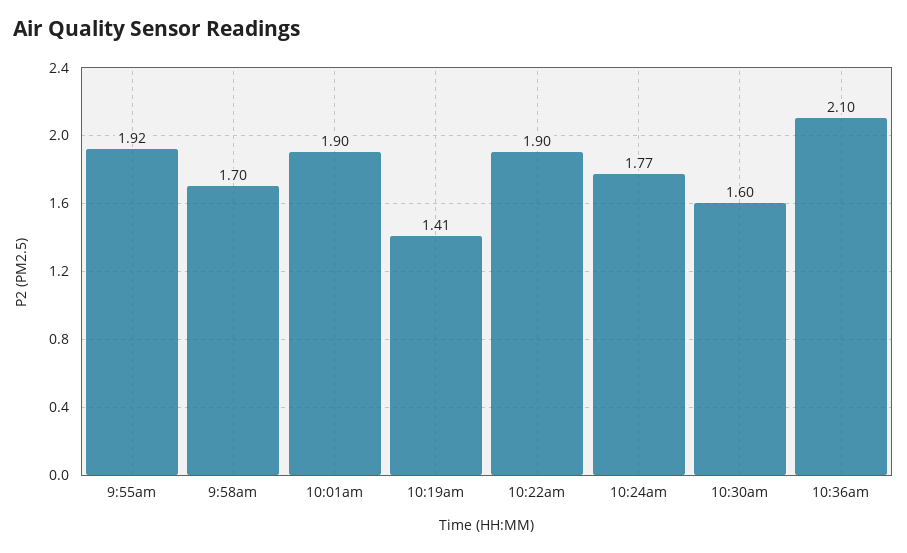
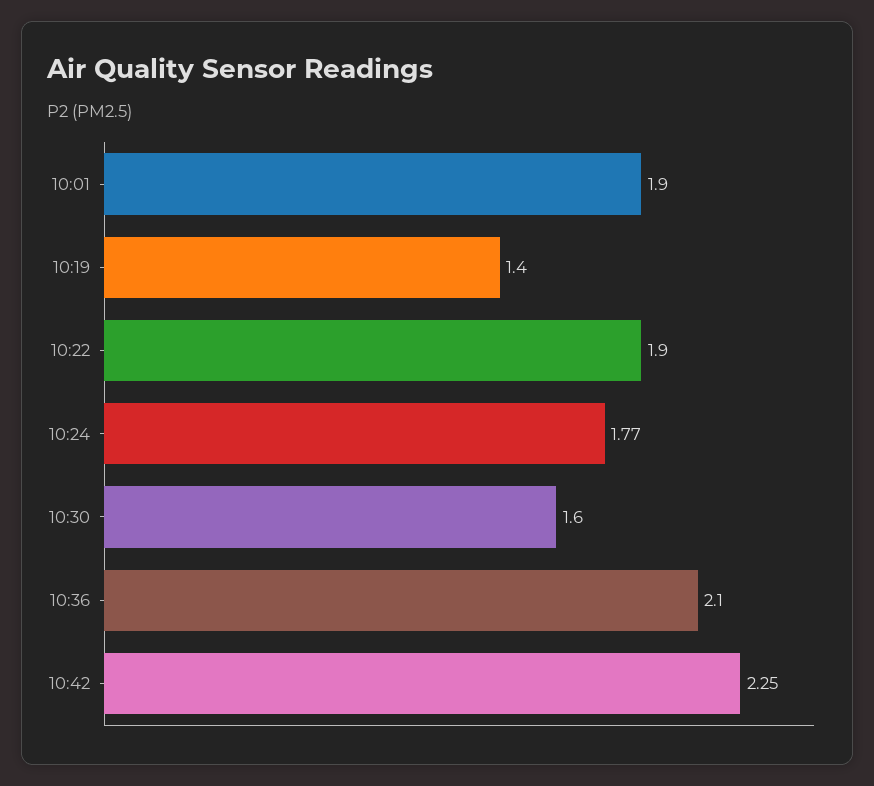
9:55am: 1.92 -> none
9:58am: 1.7 -> none
10:19am: 1.41 -> 1.4
10:42: none -> 2.25

